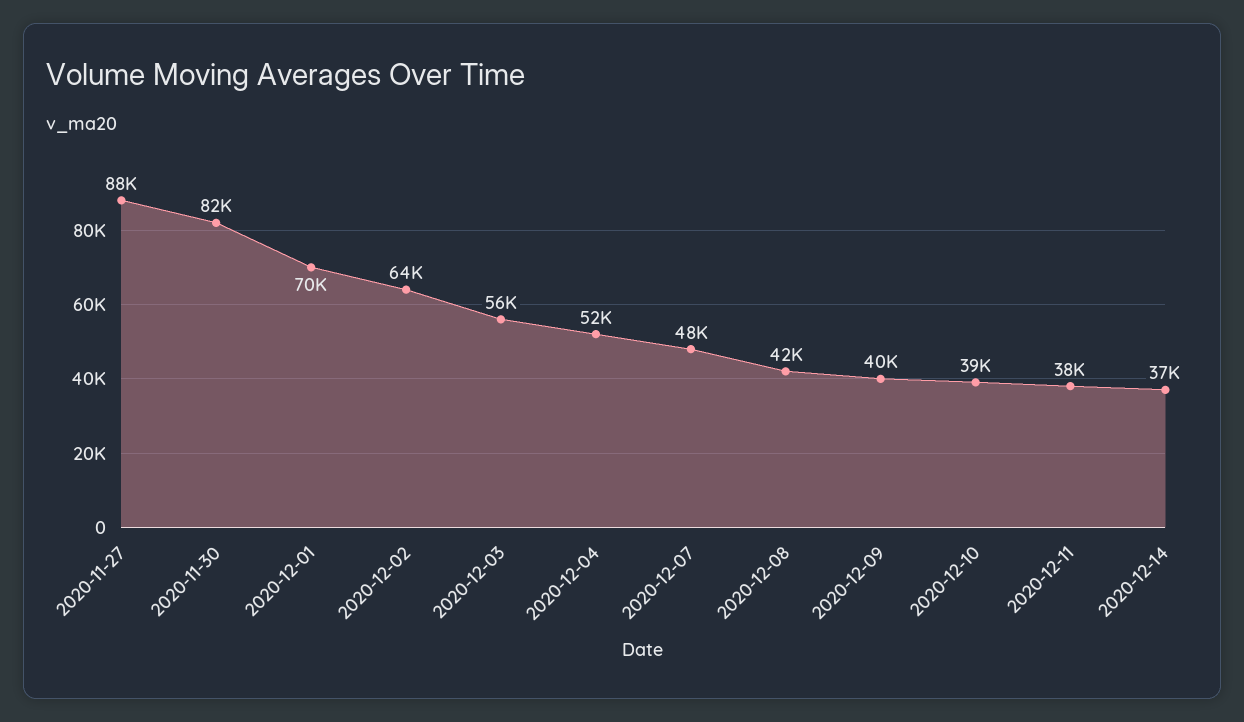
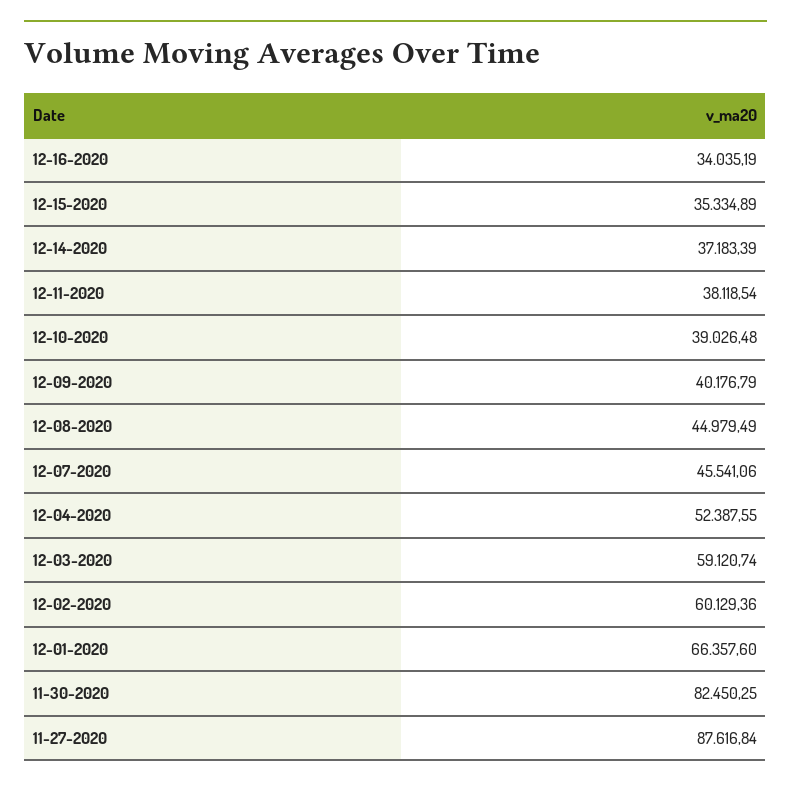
2020-12-01: 70000 -> 66357.6
2020-12-02: 64000 -> 60129.36
2020-12-03: 56000 -> 59120.74
2020-12-07: 48000 -> 45541.06
2020-12-08: 42000 -> 44979.49
12-16-2020: none -> 34035.19
12-15-2020: none -> 35334.89

